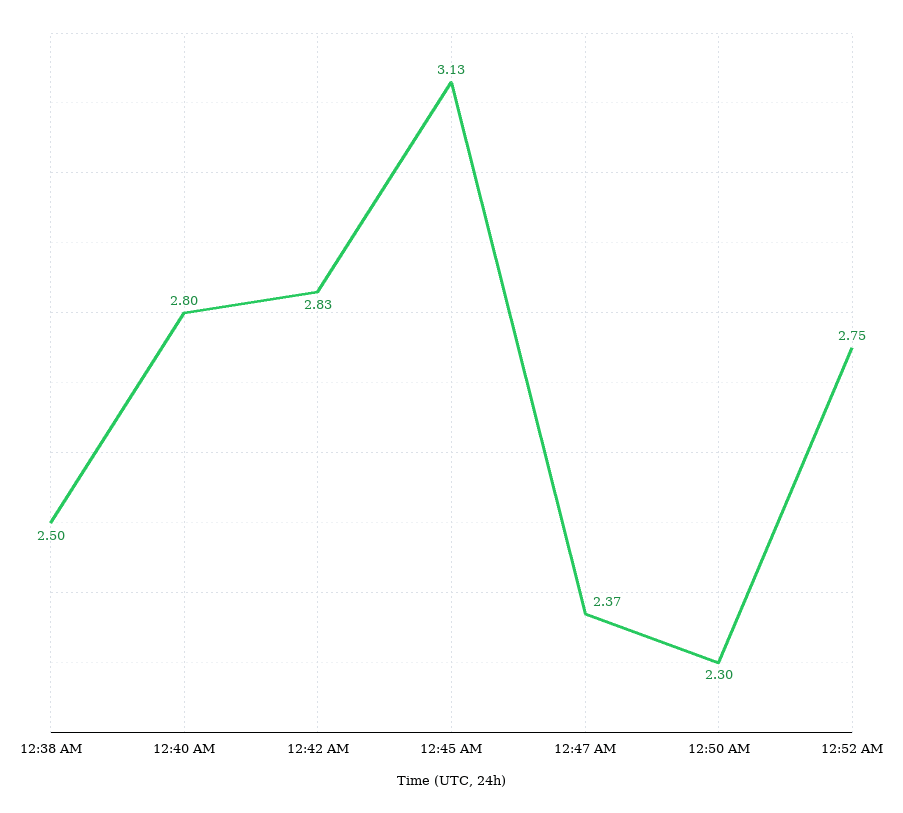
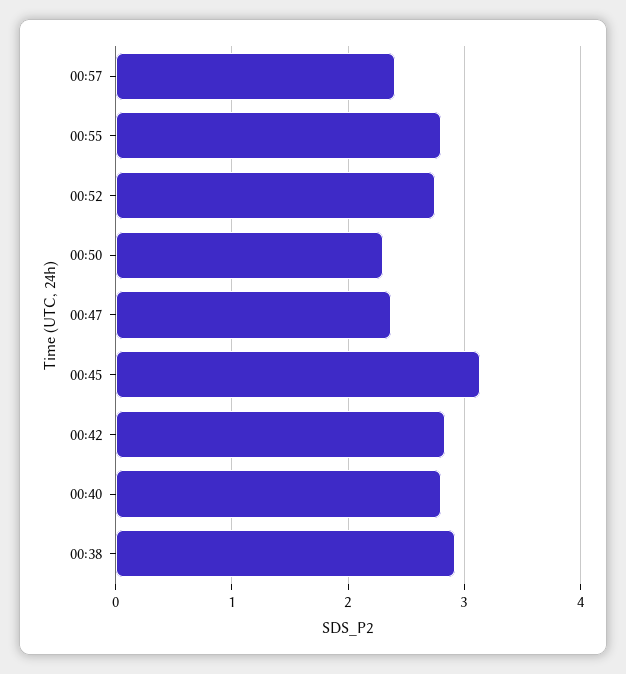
12:38 AM: 2.5 -> 2.9
00:57: none -> 2.4
00:55: none -> 2.8

